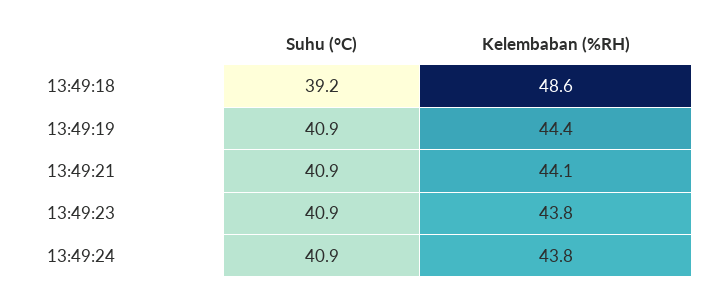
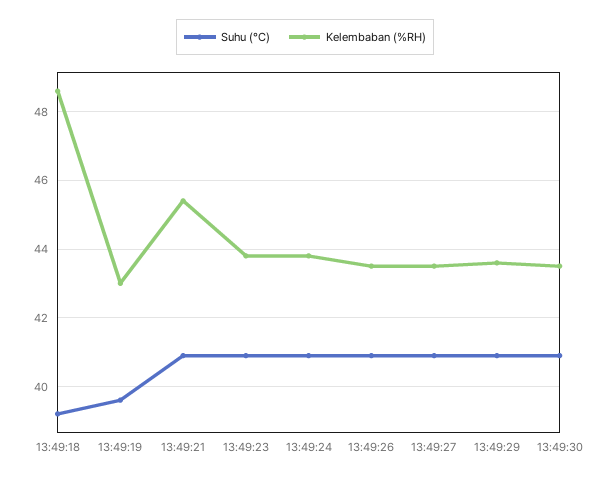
Suhu (°C), 13:49:19: 40.9 -> 39.5
Kelembaban (%RH), 13:49:19: 44.4 -> 43
Kelembaban (%RH), 13:49:21: 44.1 -> 45.5
Suhu (°C), 13:49:26: none -> 41
Kelembaban (%RH), 13:49:26: none -> 43.5
Suhu (°C), 13:49:27: none -> 41
Kelembaban (%RH), 13:49:27: none -> 43.5
Suhu (°C), 13:49:29: none -> 41
Kelembaban (%RH), 13:49:29: none -> 43.5
Suhu (°C), 13:49:30: none -> 41
Kelembaban (%RH), 13:49:30: none -> 43.5

